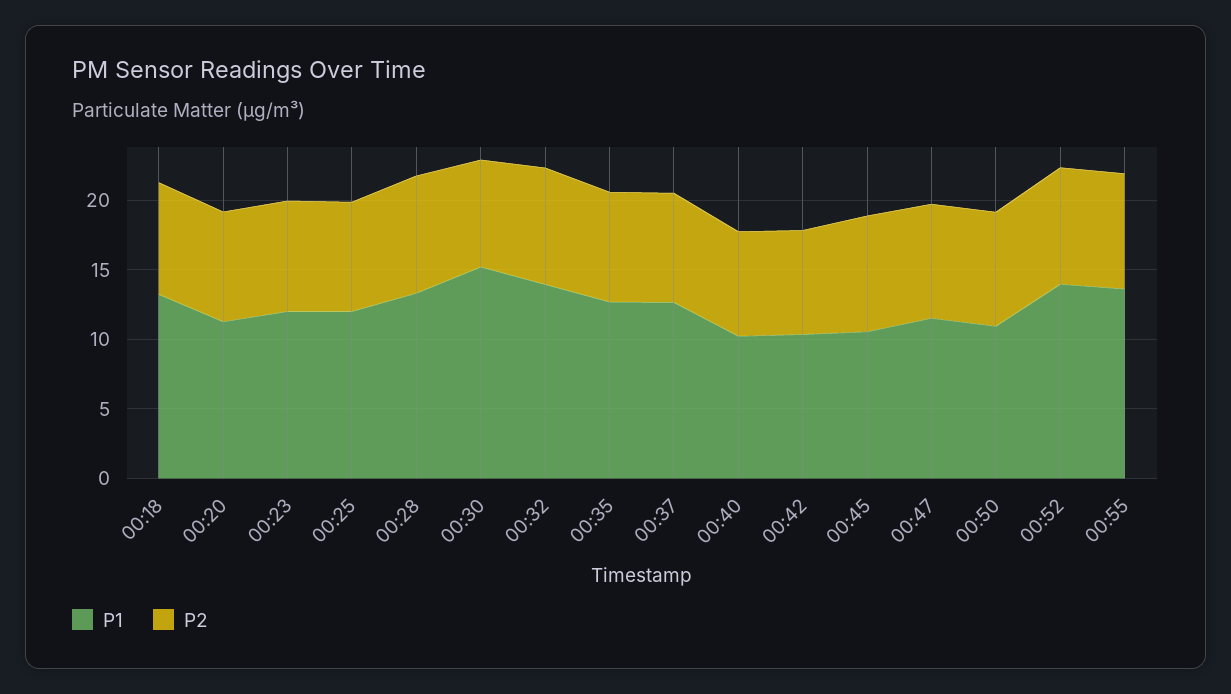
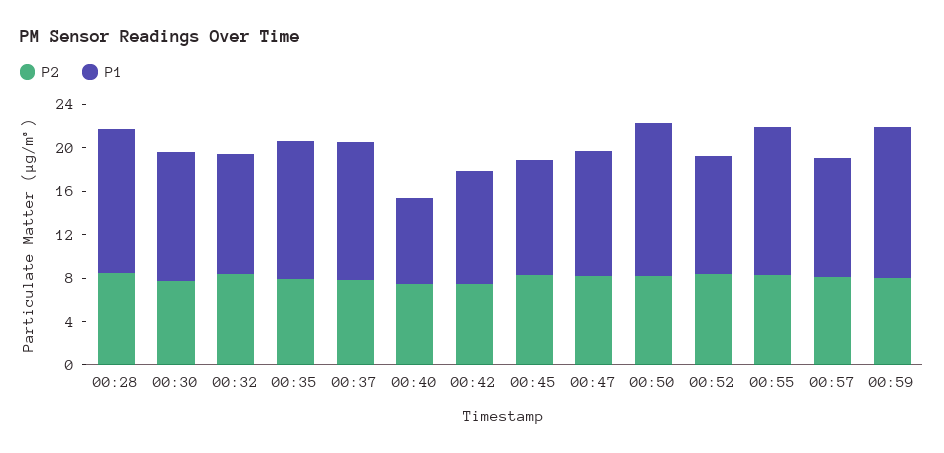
P1, 00:18: 13 -> none
P2, 00:18: 8 -> none
P1, 00:20: 11 -> none
P2, 00:20: 8 -> none
P1, 00:23: 12 -> none
P2, 00:23: 8 -> none
P1, 00:25: 12 -> none
P2, 00:25: 8 -> none
P1, 00:30: 15 -> 12
P1, 00:32: 14 -> 11
P1, 00:40: 10 -> 8
P1, 00:50: 11 -> 14
P1, 00:52: 14 -> 11
P2, 00:57: none -> 8
P1, 00:57: none -> 11
P2, 00:59: none -> 8
P1, 00:59: none -> 14

